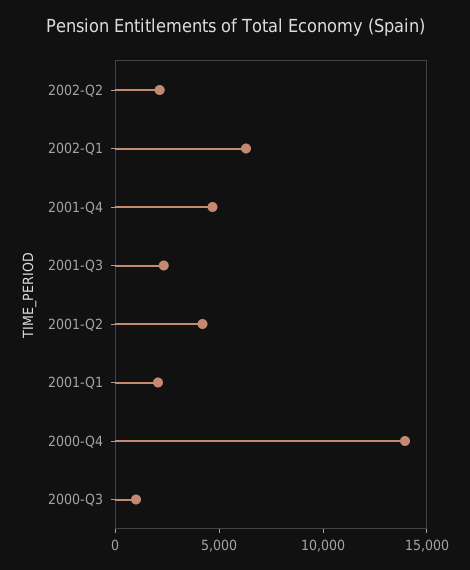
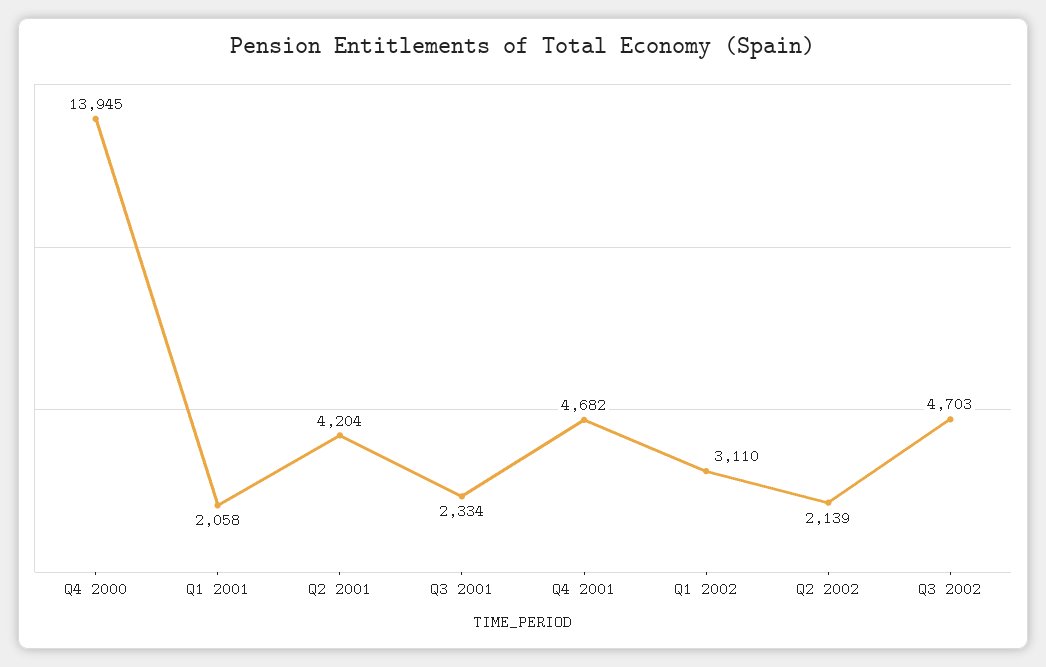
2002-Q1: 6000 -> 3110
2000-Q3: 1000 -> none
Q3 2002: none -> 4703

